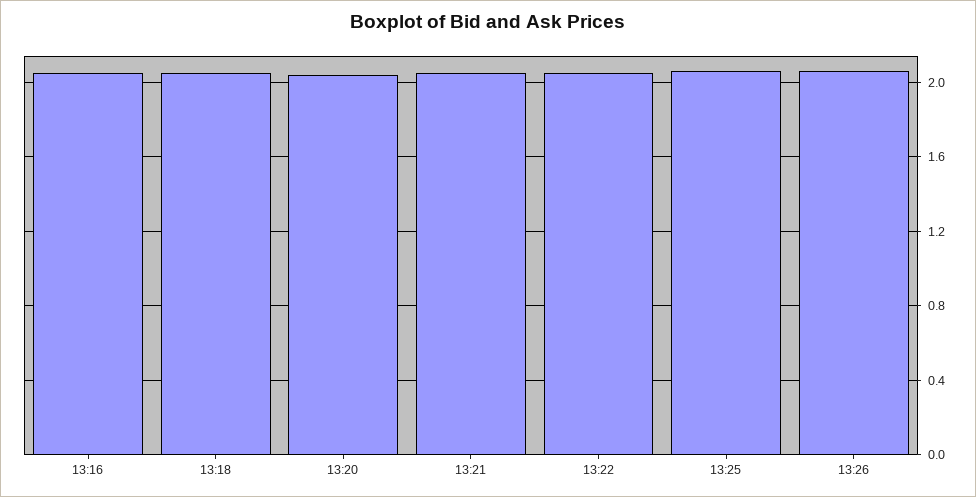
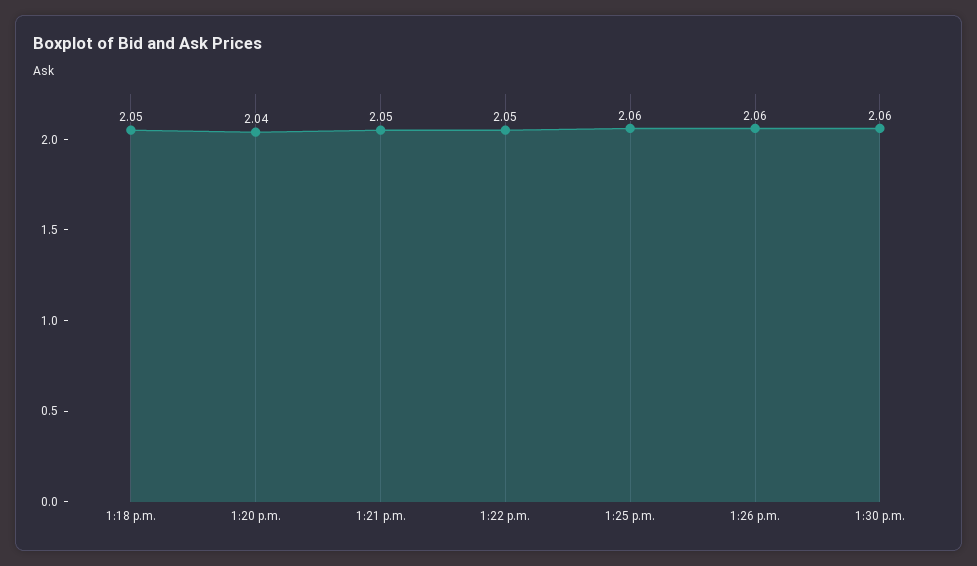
13:16: 2.05 -> none
1:30 p.m.: none -> 2.06

